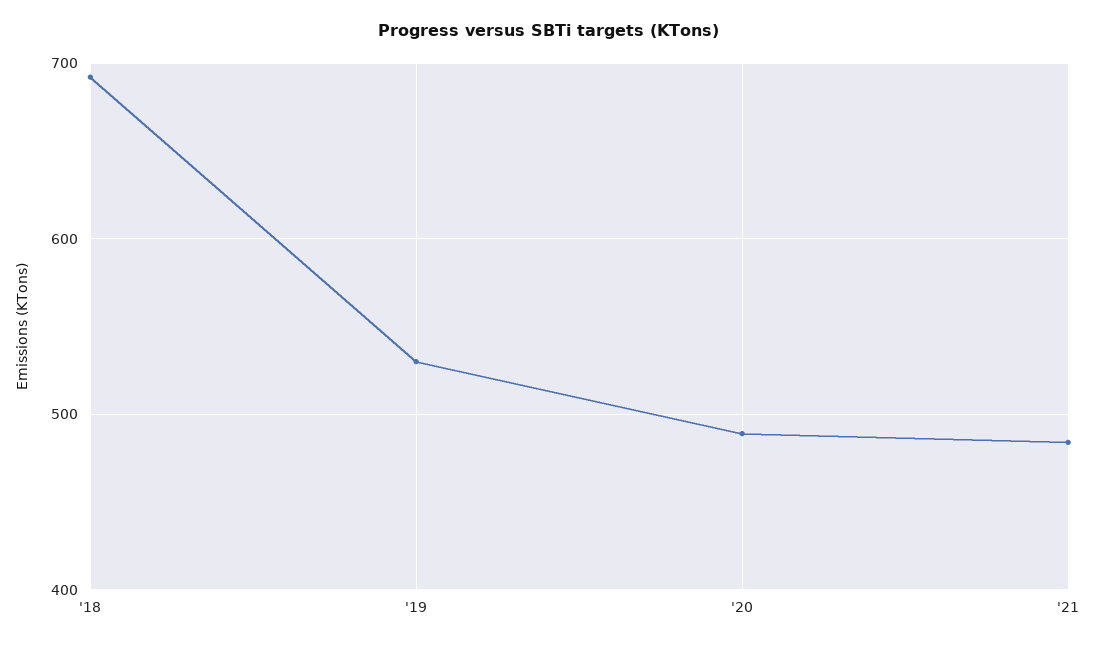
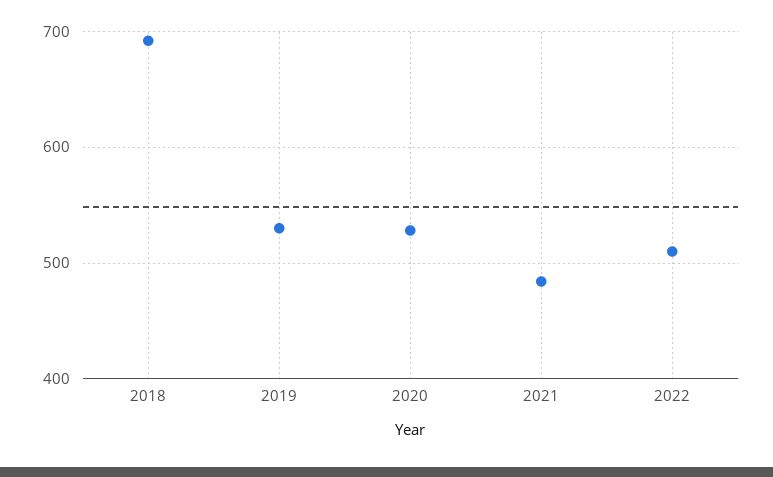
'20: 490 -> 530
2022: none -> 510

